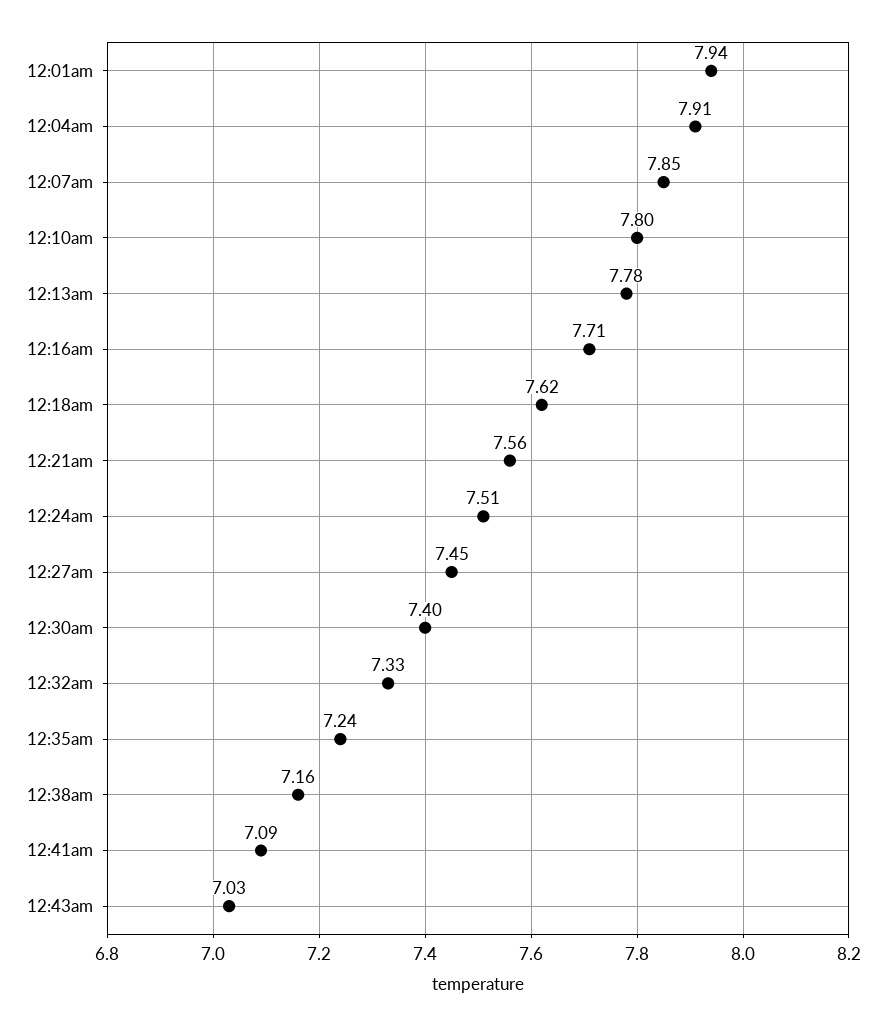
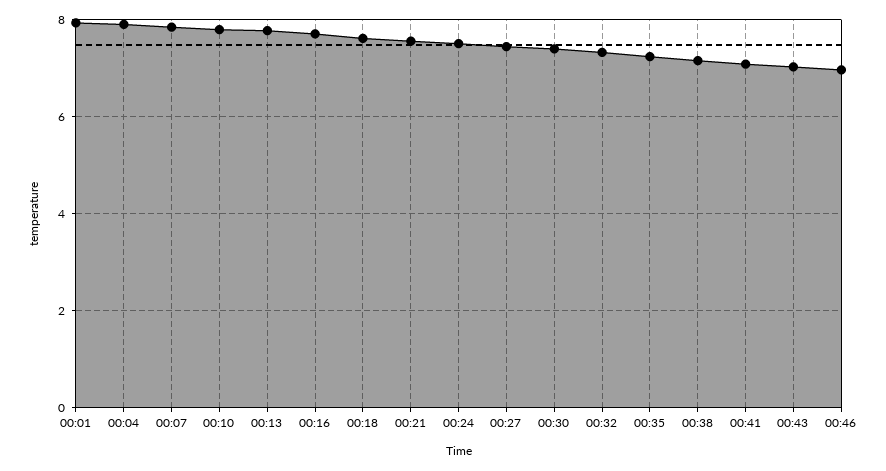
00:46: none -> 7

